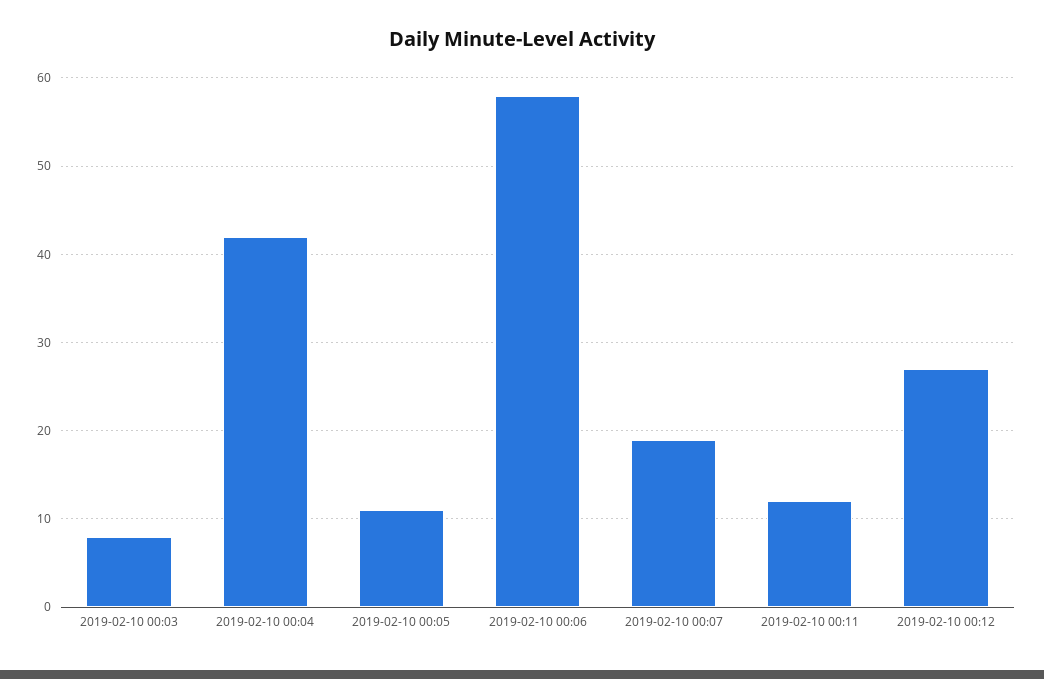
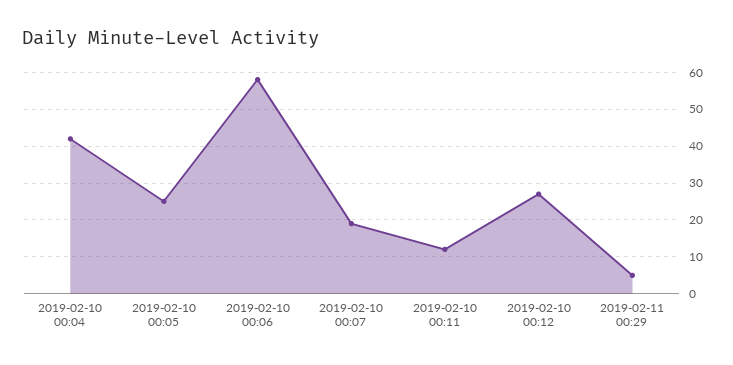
2019-02-10 00:03: 8 -> none
2019-02-10 00:05: 11 -> 25
2019-02-11 00:29: none -> 5

